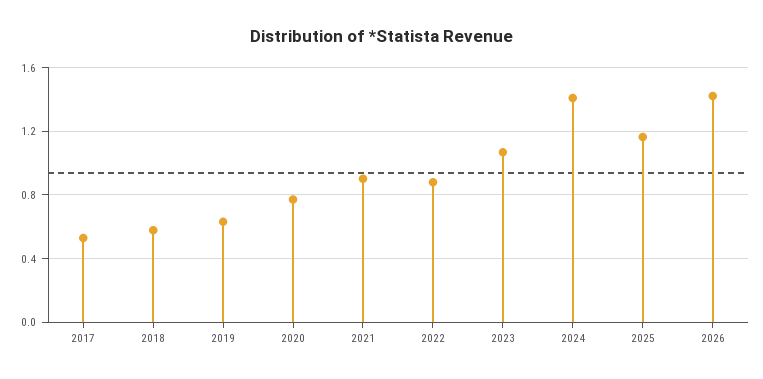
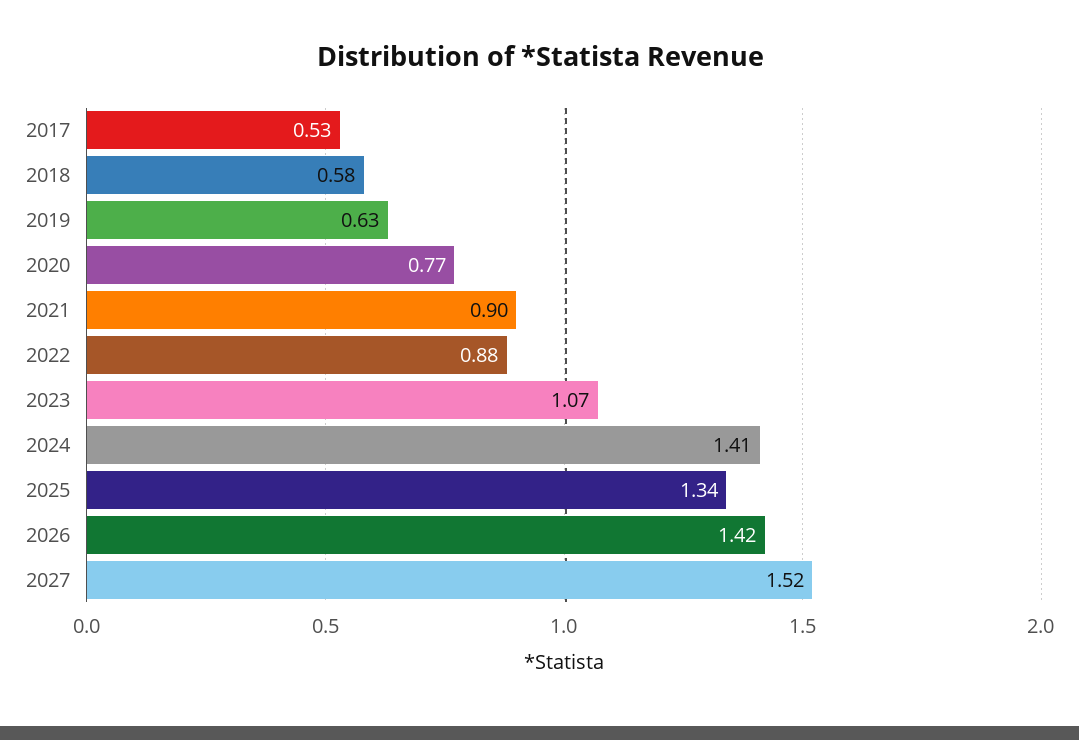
2025: 1.15 -> 1.34
2027: none -> 1.52

